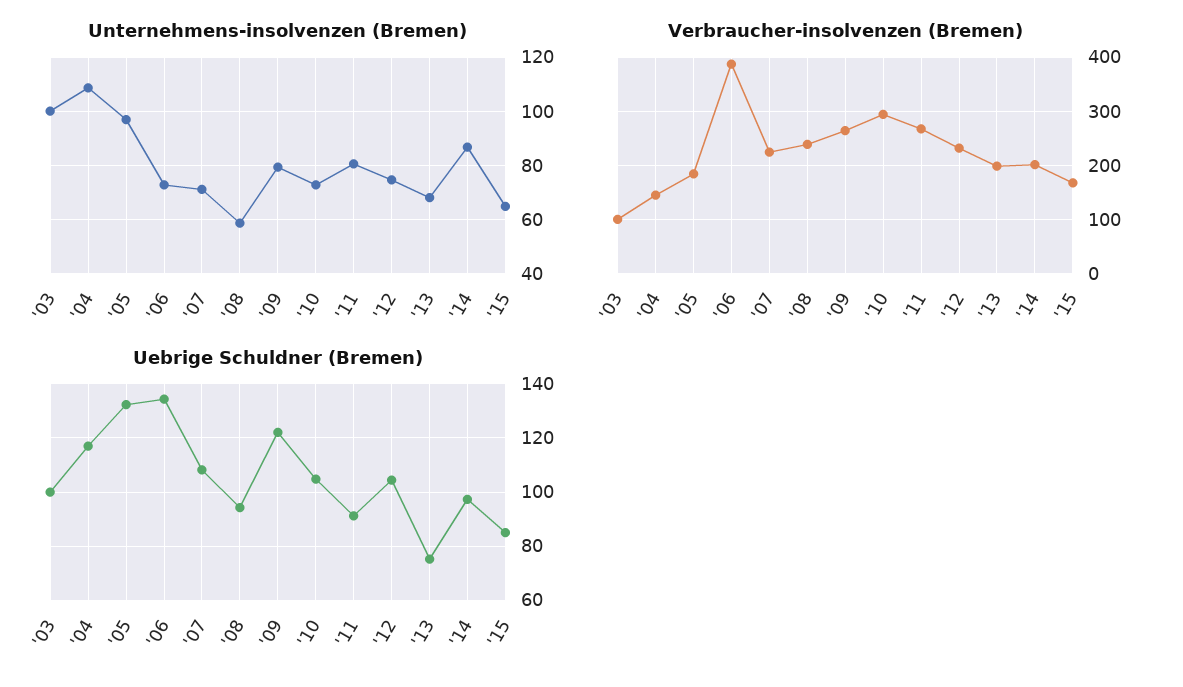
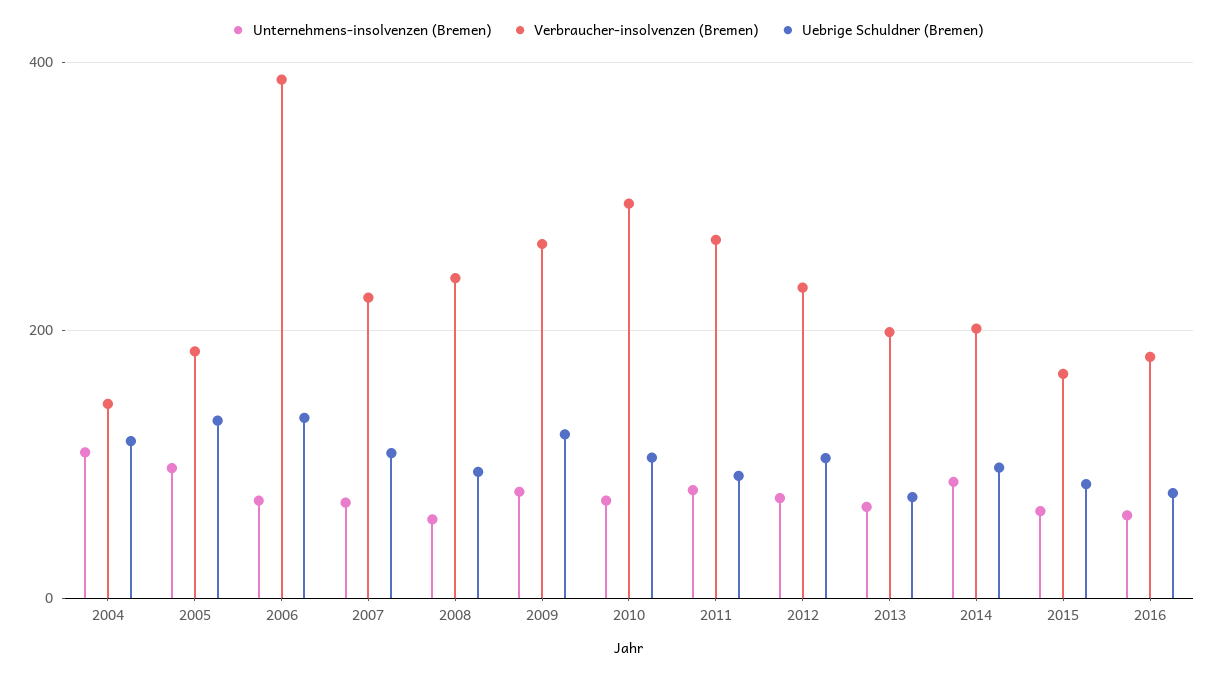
Unternehmens-insolvenzen (Bremen), '03: 100 -> none
Verbraucher-insolvenzen (Bremen), '03: 100 -> none
Uebrige Schuldner (Bremen), '03: 100 -> none
Unternehmens-insolvenzen (Bremen), 2016: none -> 60
Verbraucher-insolvenzen (Bremen), 2016: none -> 180
Uebrige Schuldner (Bremen), 2016: none -> 80

